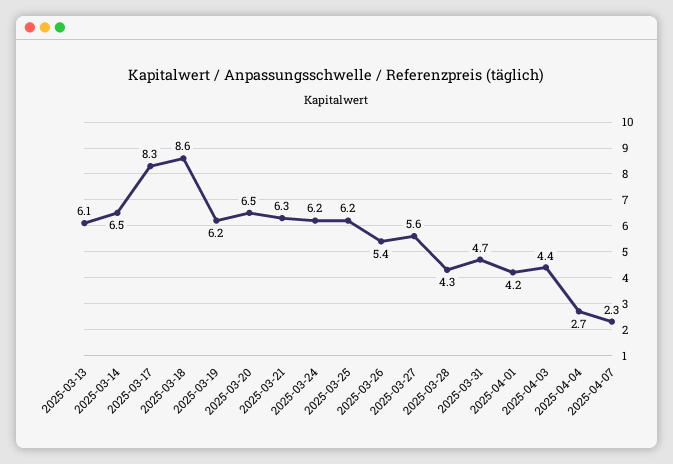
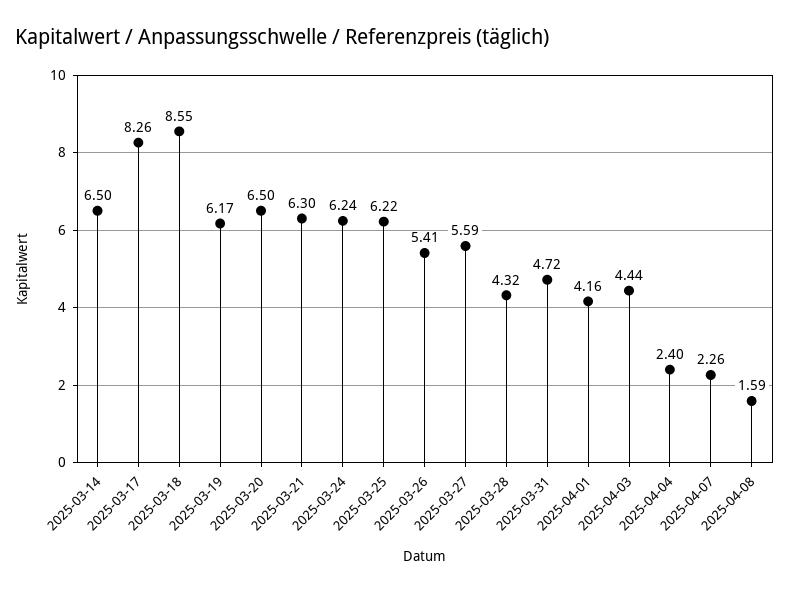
2025-03-13: 6.1 -> none
2025-04-04: 2.7 -> 2.4
2025-04-08: none -> 1.59

